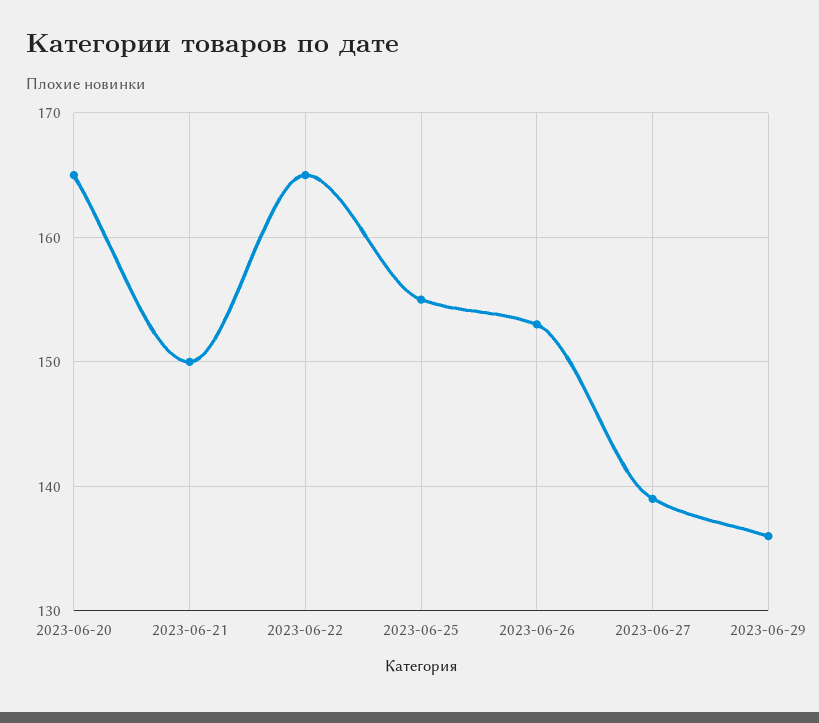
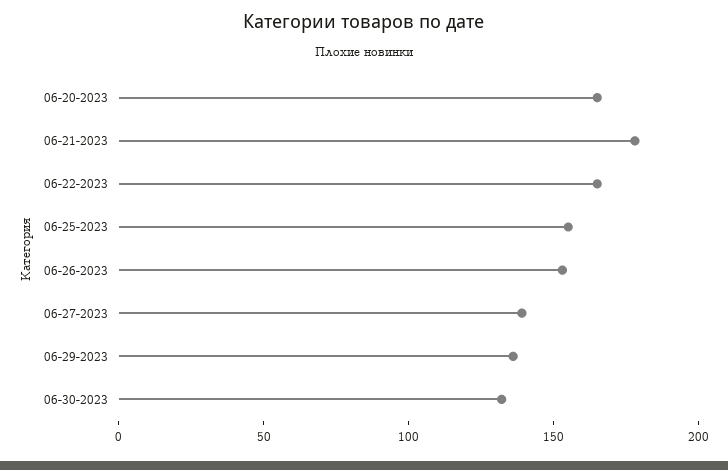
2023-06-21: 150 -> 180
06-30-2023: none -> 130

